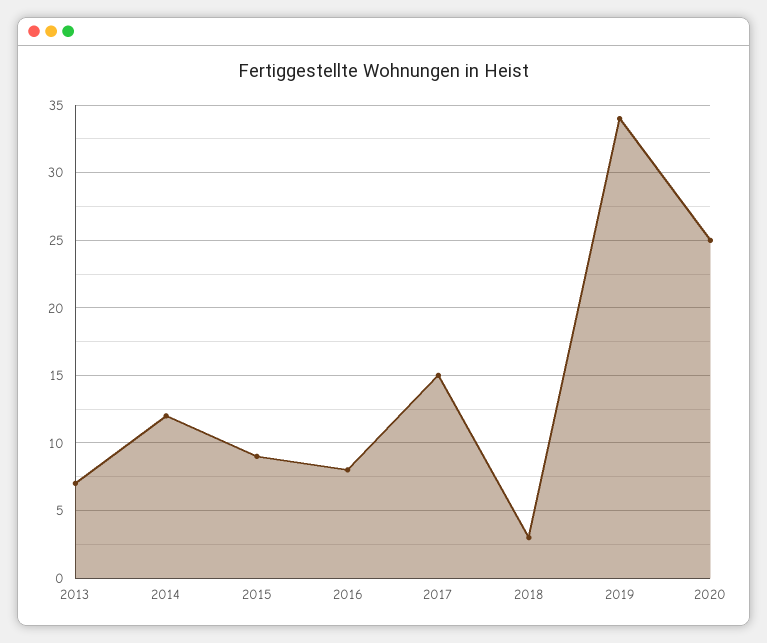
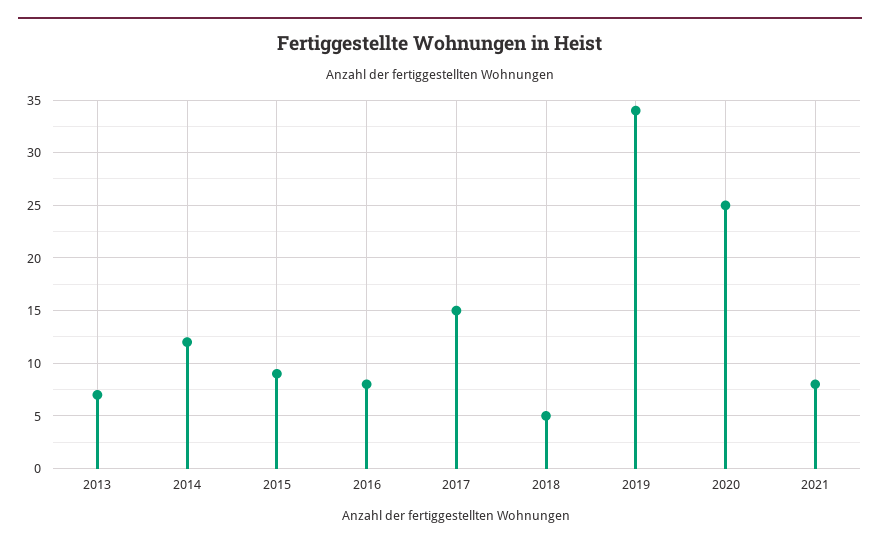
2018: 3 -> 5
2021: none -> 8

